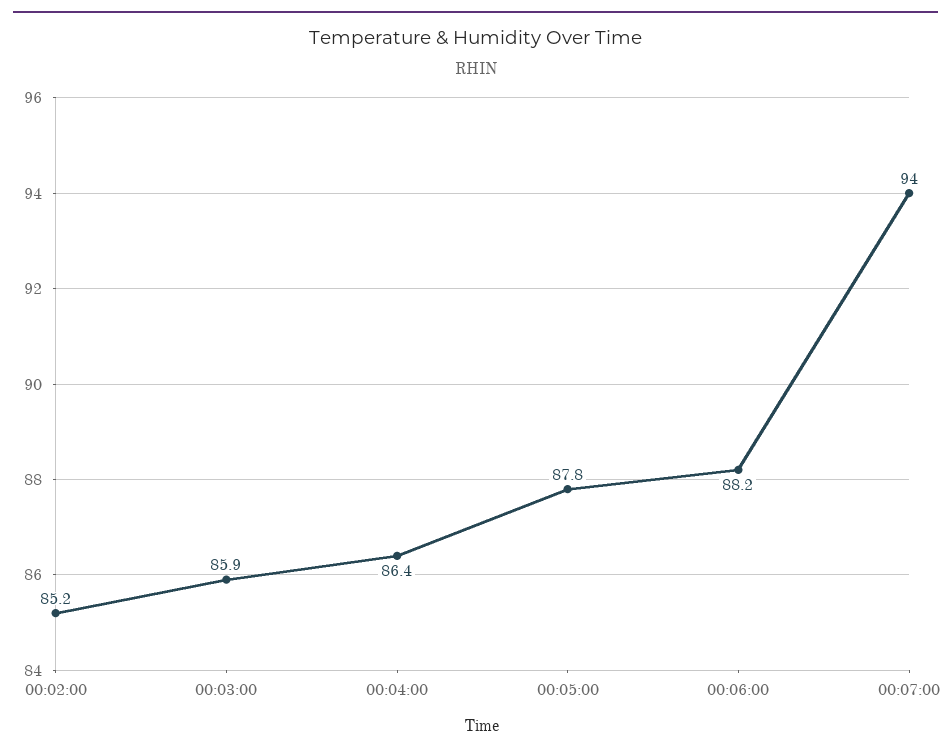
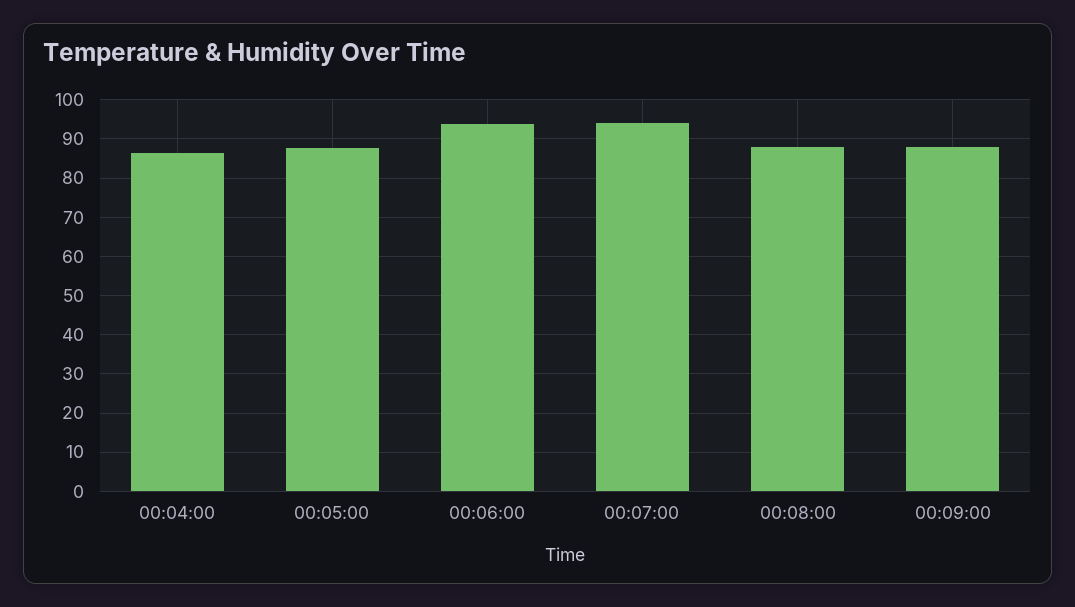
00:02:00: 85.2 -> none
00:03:00: 85.9 -> none
00:06:00: 88.2 -> 94
00:08:00: none -> 88
00:09:00: none -> 88

